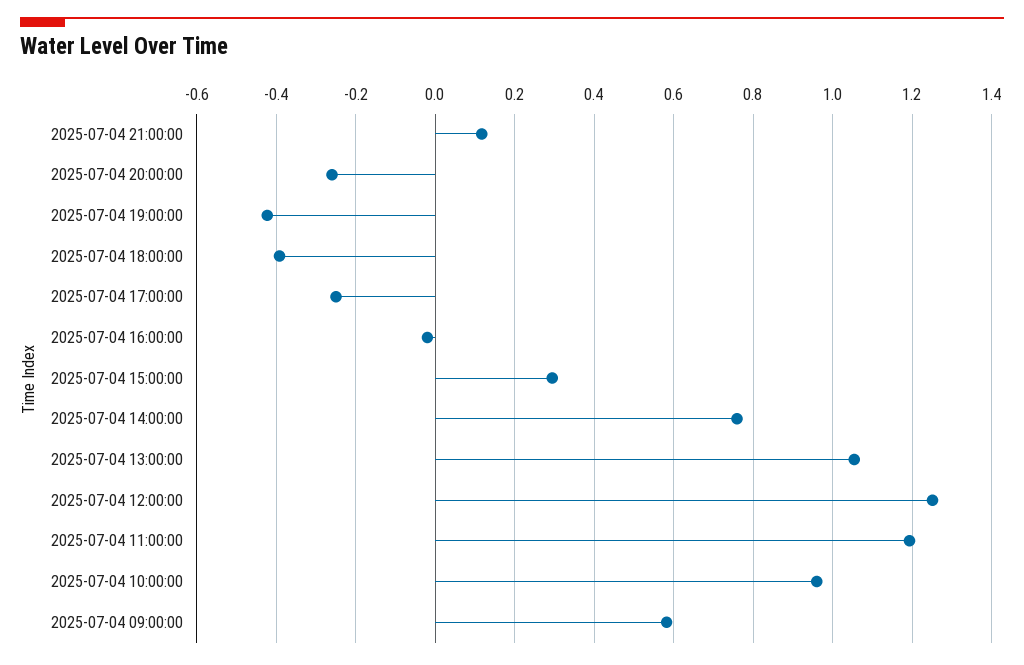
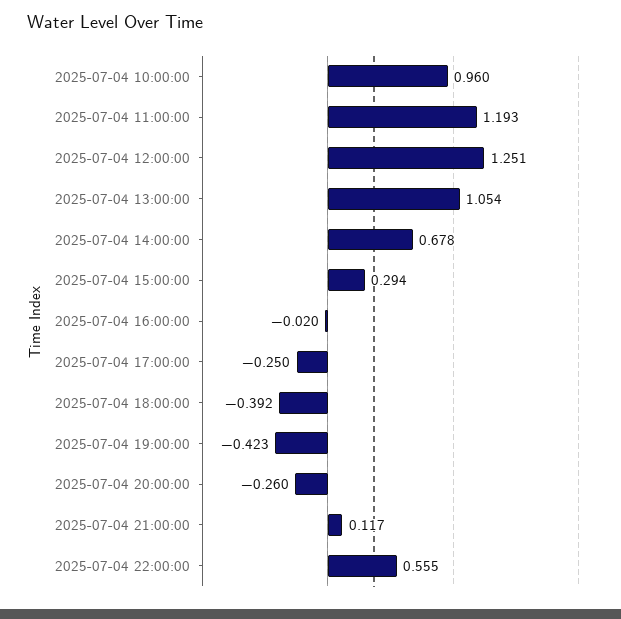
2025-07-04 14:00:00: 0.76 -> 0.678
2025-07-04 09:00:00: 0.58 -> none
2025-07-04 22:00:00: none -> 0.555

